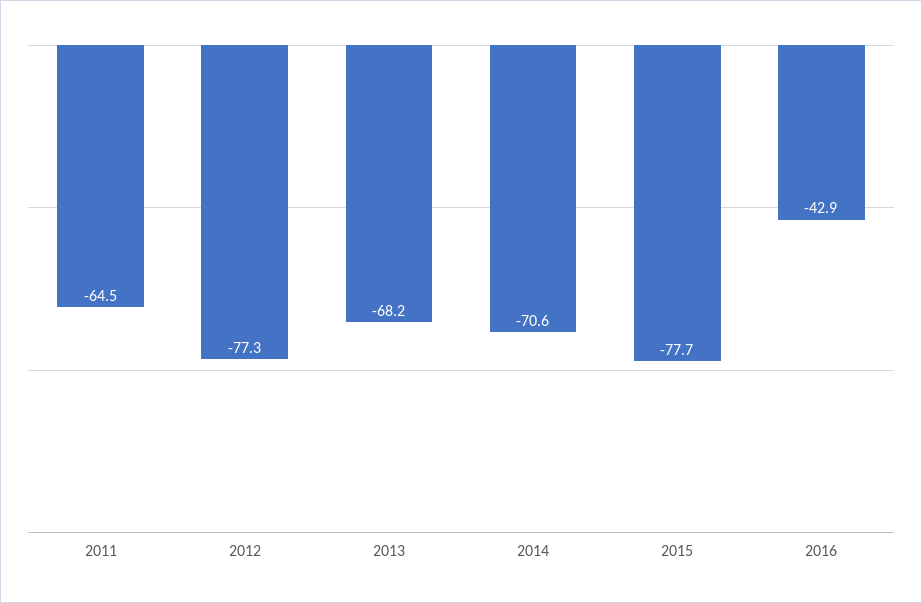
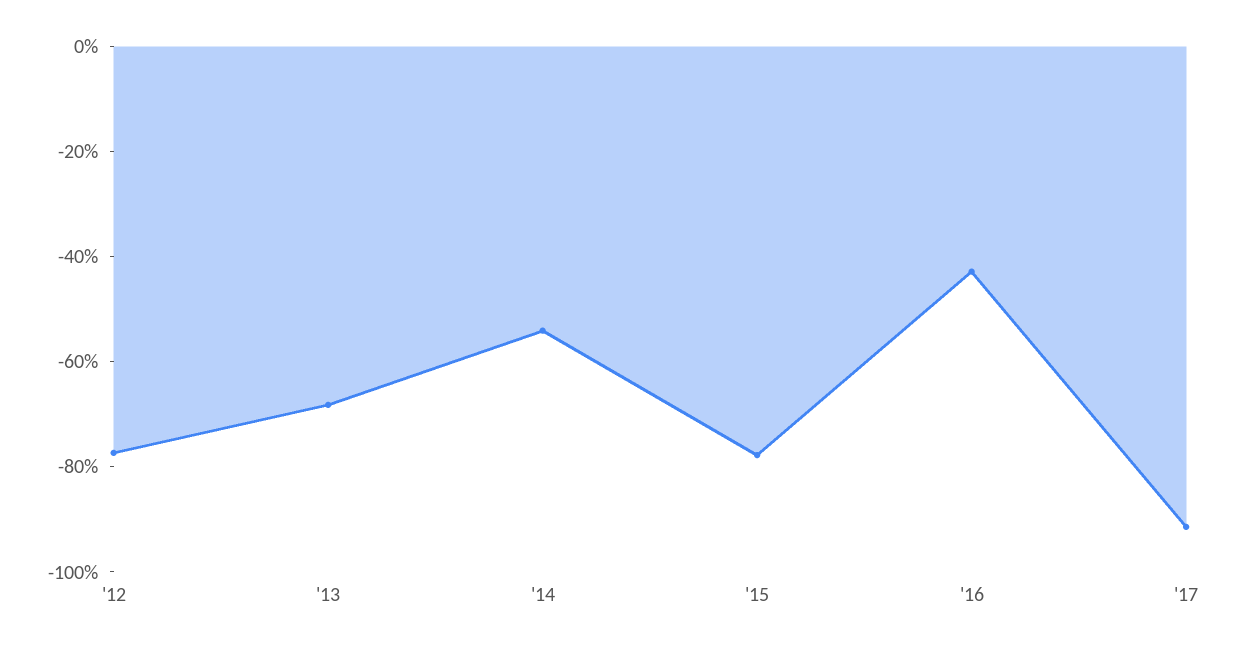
2011: -64.5 -> none
2014: -70.6 -> -55
'17: none -> -90

